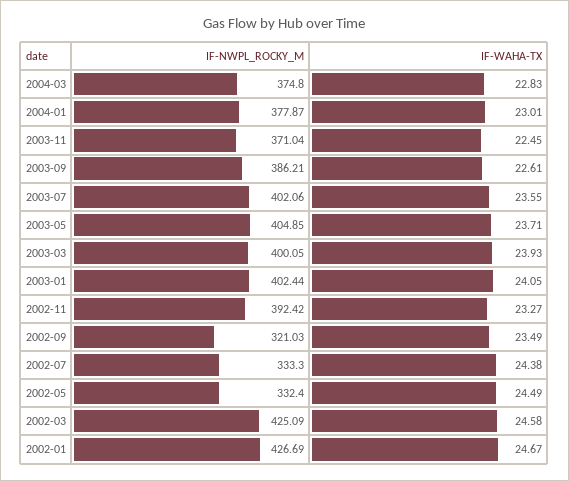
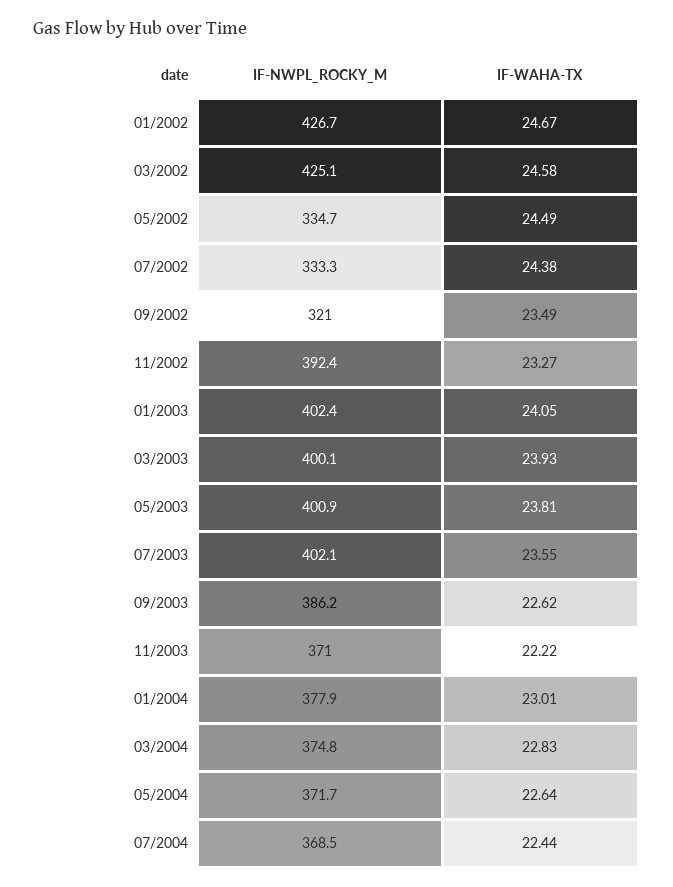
IF-WAHA-TX, 2003-11: 22.45 -> 22.22
IF-WAHA-TX, 2003-09: 22.61 -> 22.62
IF-NWPL_ROCKY_M, 2003-05: 404.85 -> 400.9
IF-WAHA-TX, 2003-05: 23.71 -> 23.81
IF-NWPL_ROCKY_M, 2002-05: 332.4 -> 334.7
IF-NWPL_ROCKY_M, 05/2004: none -> 371.7
IF-WAHA-TX, 05/2004: none -> 22.64
IF-NWPL_ROCKY_M, 07/2004: none -> 368.5
IF-WAHA-TX, 07/2004: none -> 22.44

